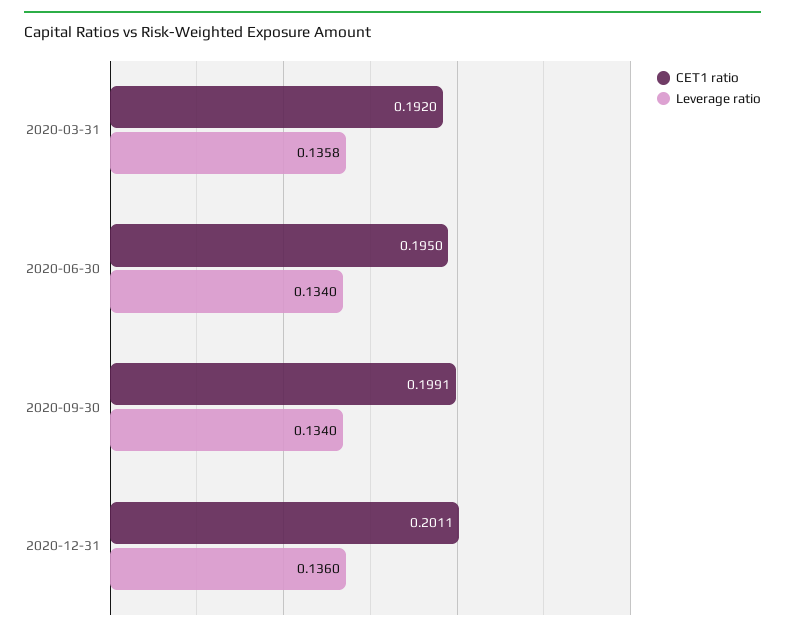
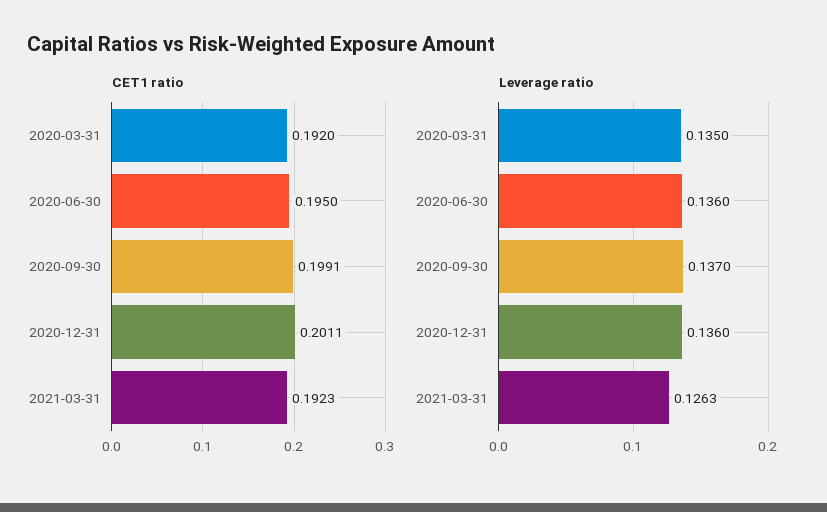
Leverage ratio, 2020-03-31: 0.1358 -> 0.135
Leverage ratio, 2020-06-30: 0.134 -> 0.136
Leverage ratio, 2020-09-30: 0.134 -> 0.137
CET1 ratio, 2021-03-31: none -> 0.1923
Leverage ratio, 2021-03-31: none -> 0.1263

